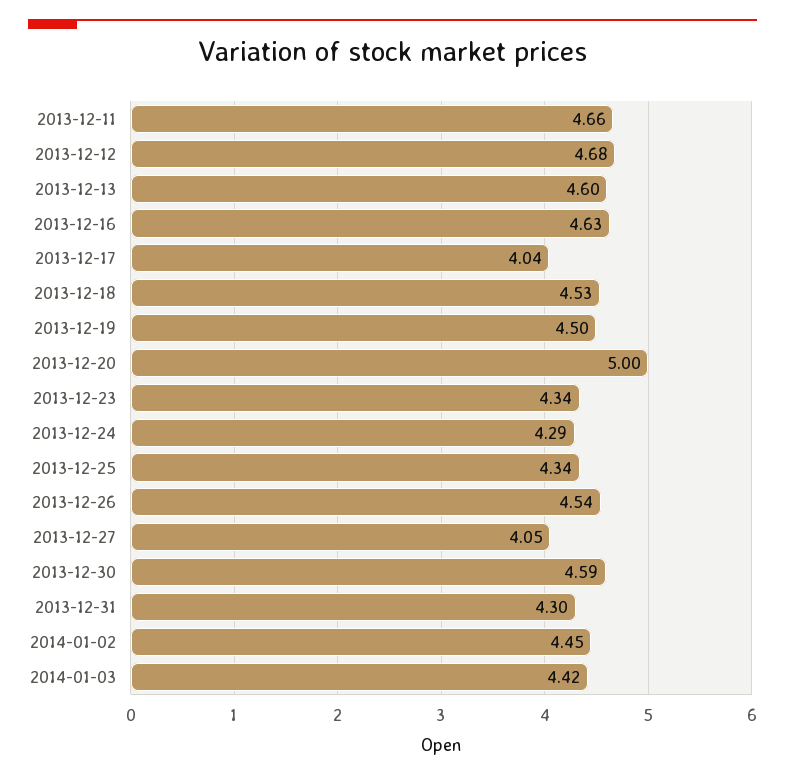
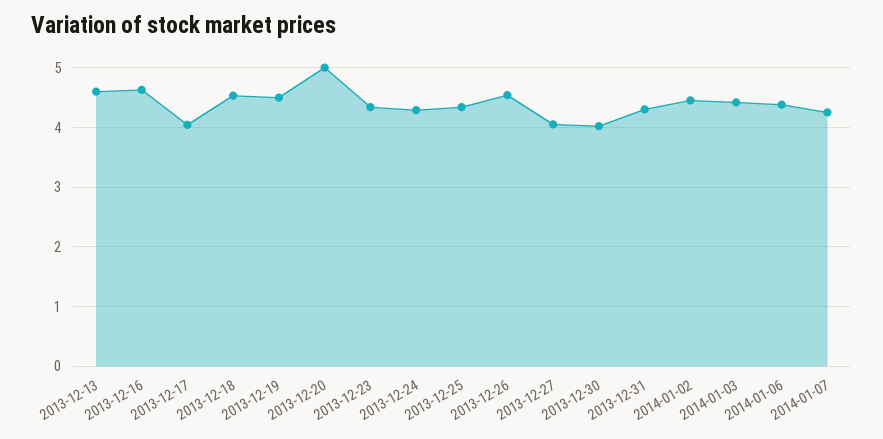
2013-12-11: 4.66 -> none
2013-12-12: 4.68 -> none
2013-12-30: 4.59 -> 4
2014-01-06: none -> 4.4
2014-01-07: none -> 4.2

